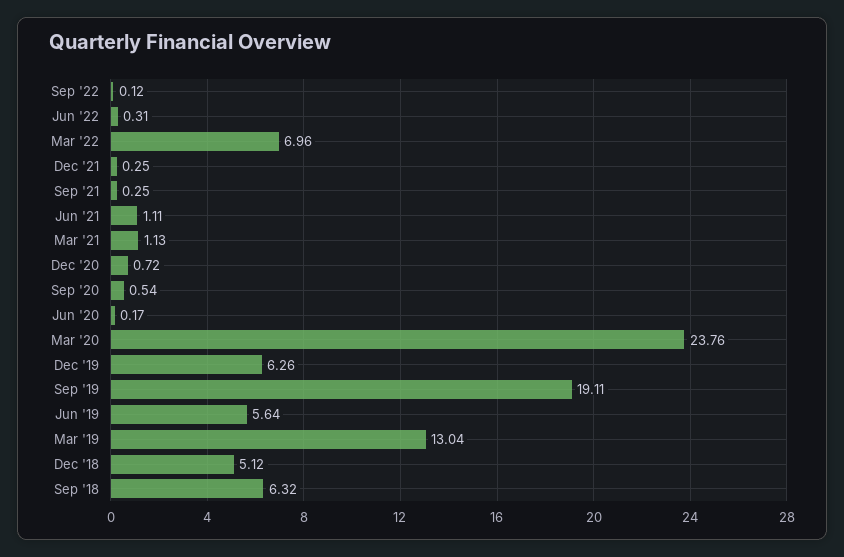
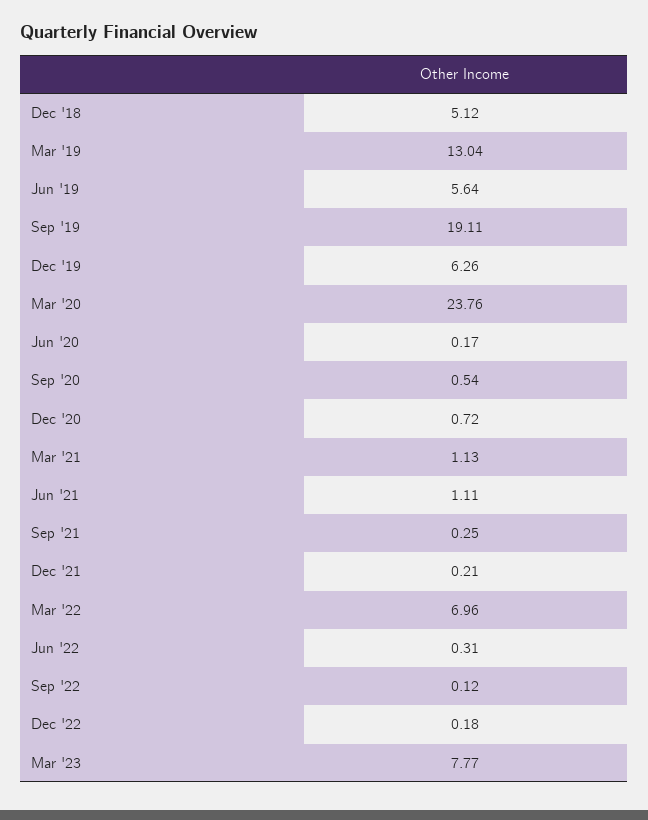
Dec '21: 0.25 -> 0.21
Sep '18: 6.32 -> none
Dec '22: none -> 0.18
Mar '23: none -> 7.77

